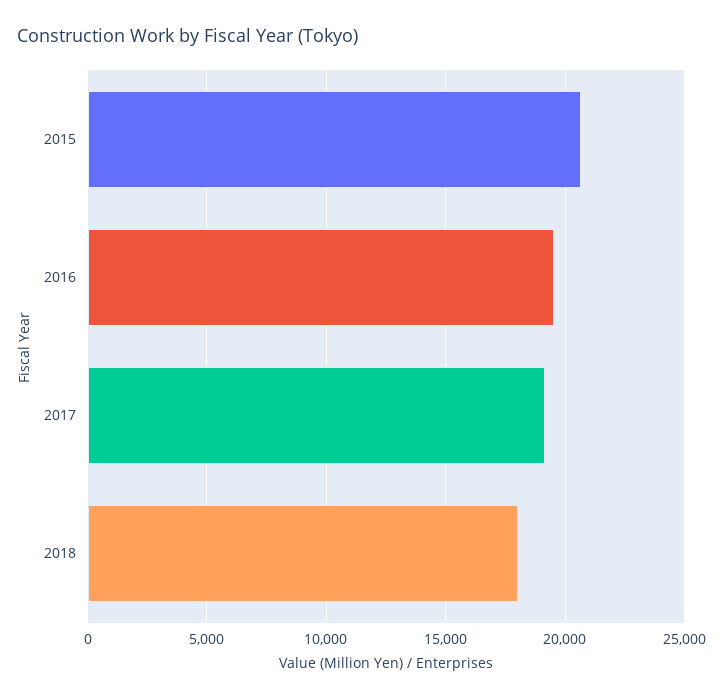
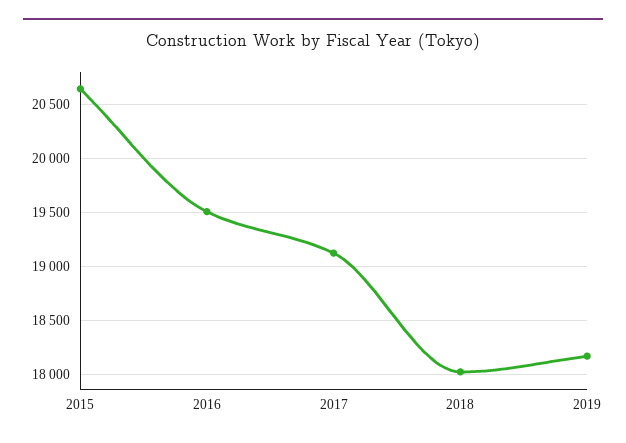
2019: none -> 18200

